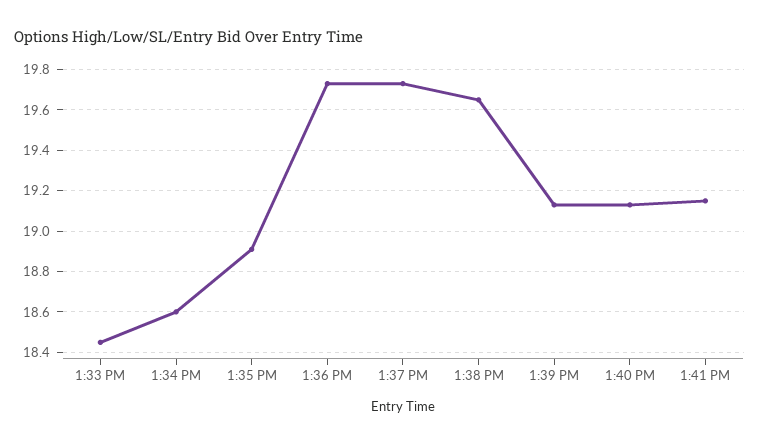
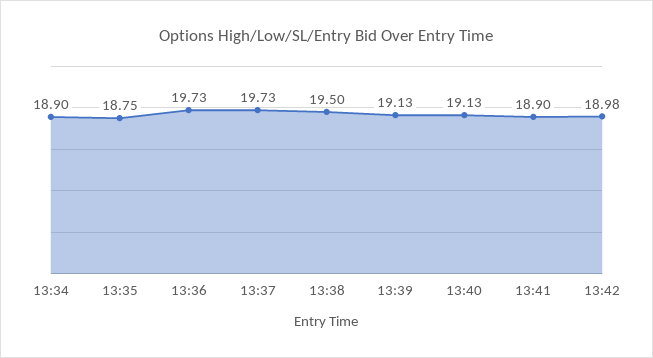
1:33 PM: 18.45 -> none
1:34 PM: 18.6 -> 18.9
1:35 PM: 18.9 -> 18.75
1:38 PM: 19.65 -> 19.5
1:41 PM: 19.15 -> 18.9
13:42: none -> 18.98

